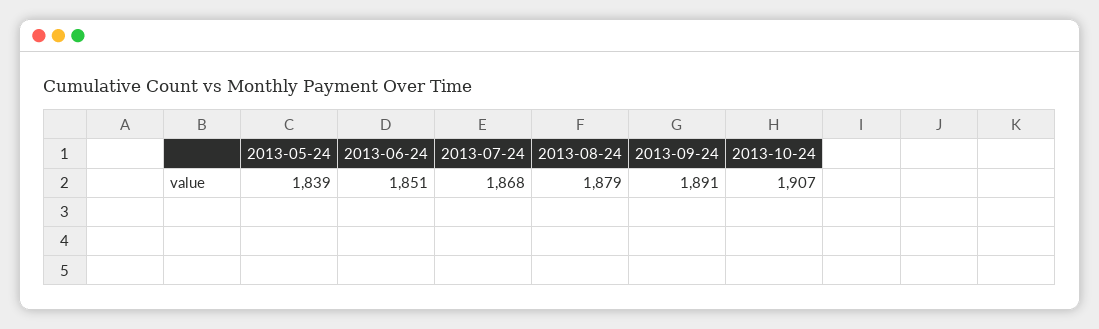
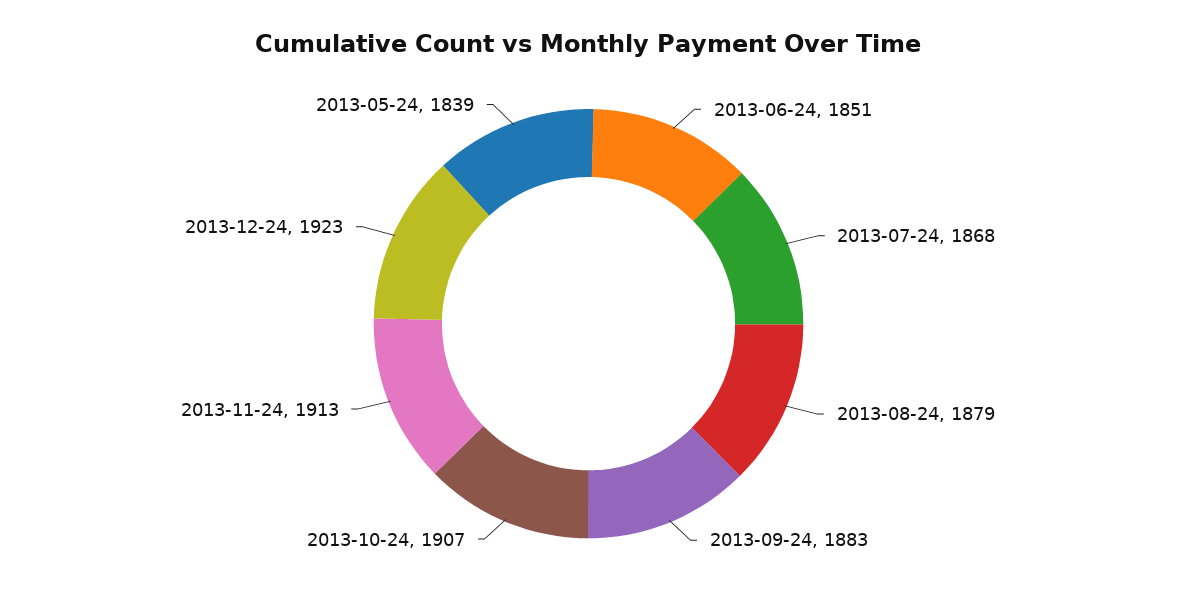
2013-09-24: 1891 -> 1883
2013-11-24: none -> 1913
2013-12-24: none -> 1923

